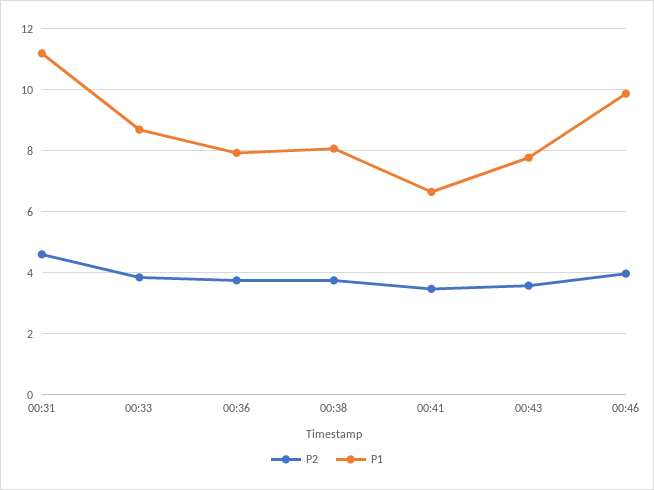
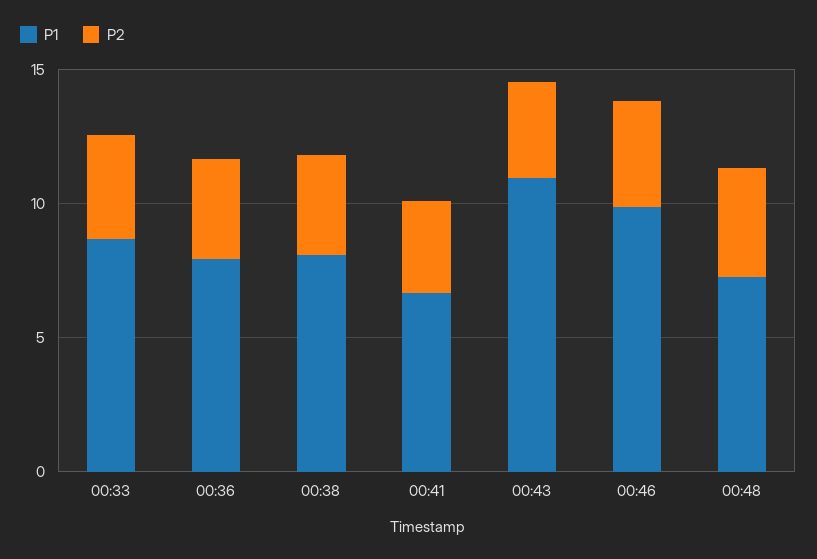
P2, 00:31: 4.6 -> none
P1, 00:31: 11.2 -> none
P1, 00:43: 7.8 -> 11
P1, 00:48: none -> 7
P2, 00:48: none -> 4

